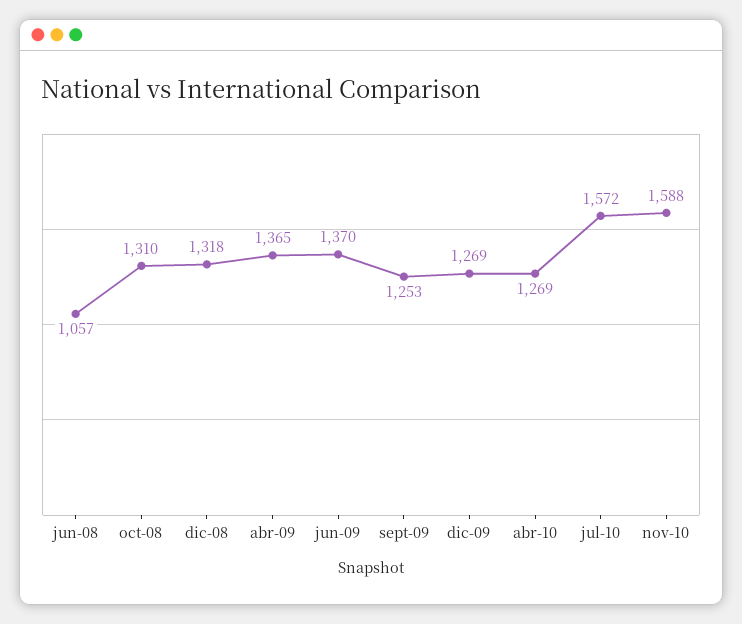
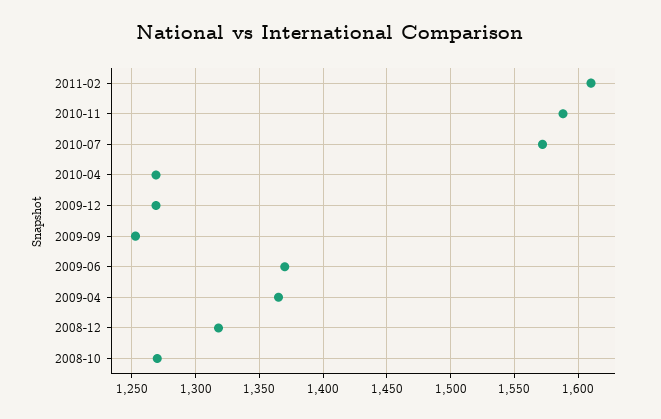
jun-08: 1057 -> none
oct-08: 1310 -> 1270
2011-02: none -> 1610

